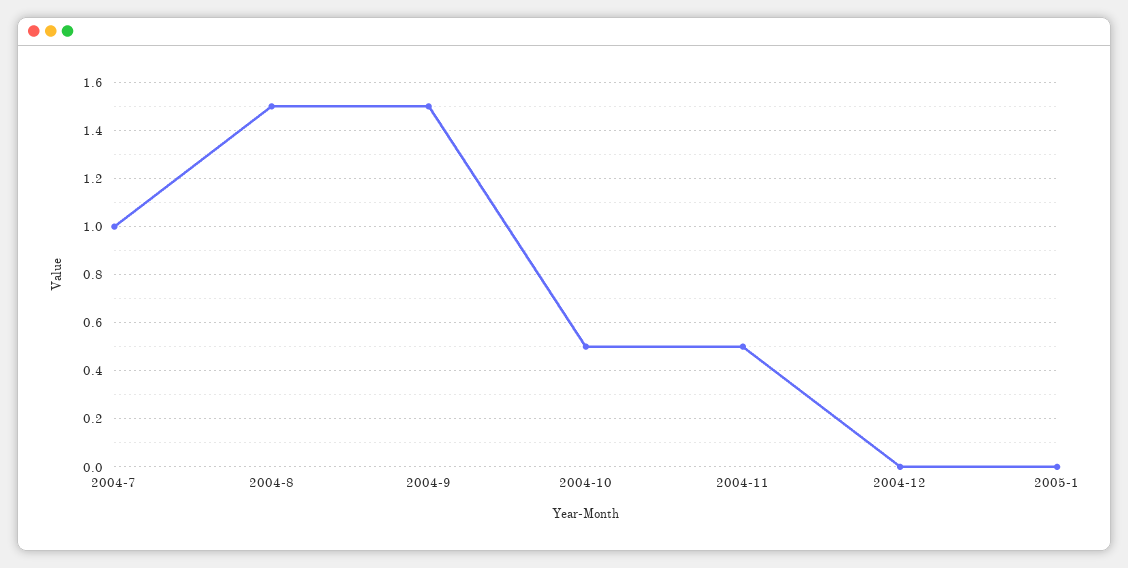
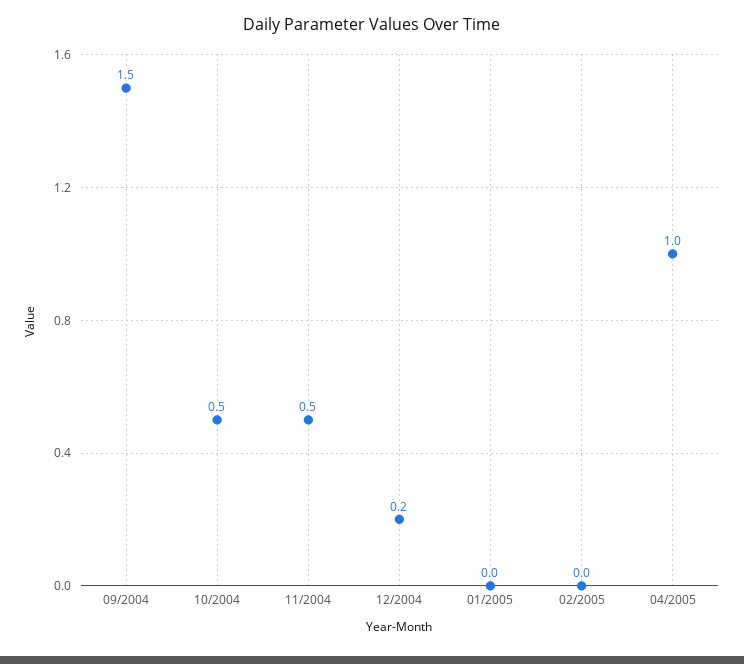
2004-7: 1 -> none
2004-8: 1.5 -> none
2004-12: 0 -> 0.2
02/2005: none -> 0
04/2005: none -> 1

